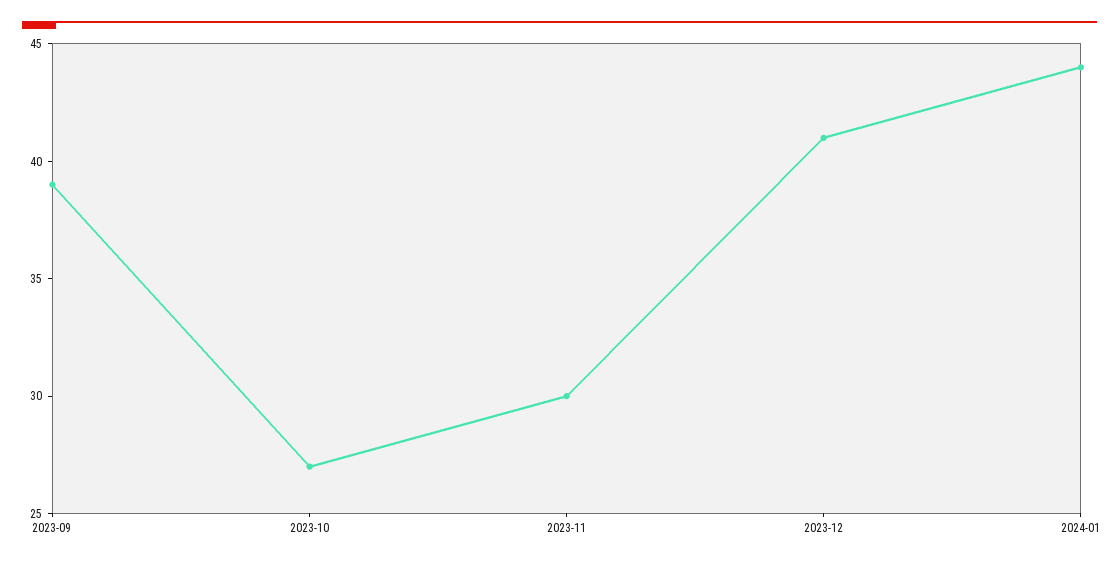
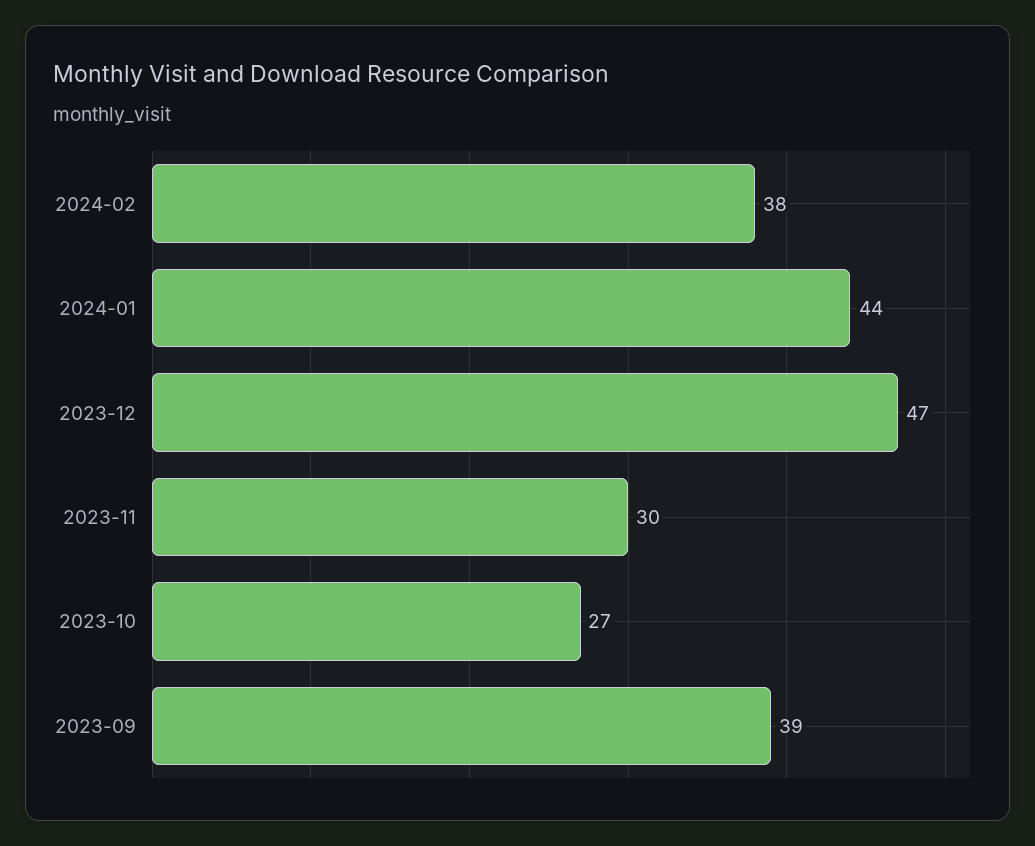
2023-12: 41 -> 47
2024-02: none -> 38

